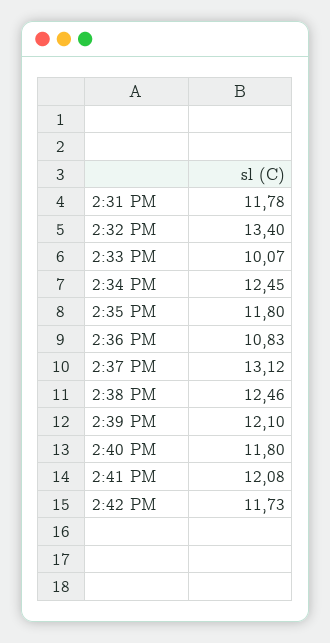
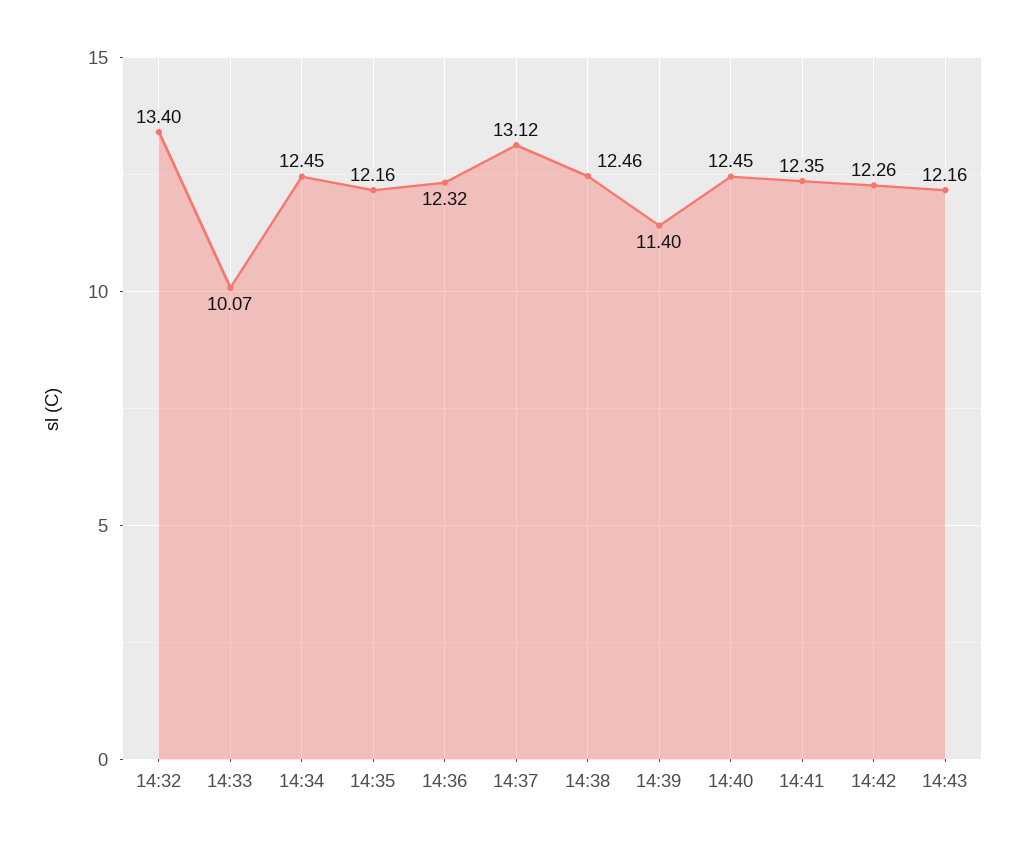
2:31 PM: 11.78 -> none
2:35 PM: 11.8 -> 12.16
2:36 PM: 10.83 -> 12.32
2:39 PM: 12.1 -> 11.4
2:40 PM: 11.8 -> 12.45
2:41 PM: 12.08 -> 12.35
2:42 PM: 11.73 -> 12.26
14:43: none -> 12.16

